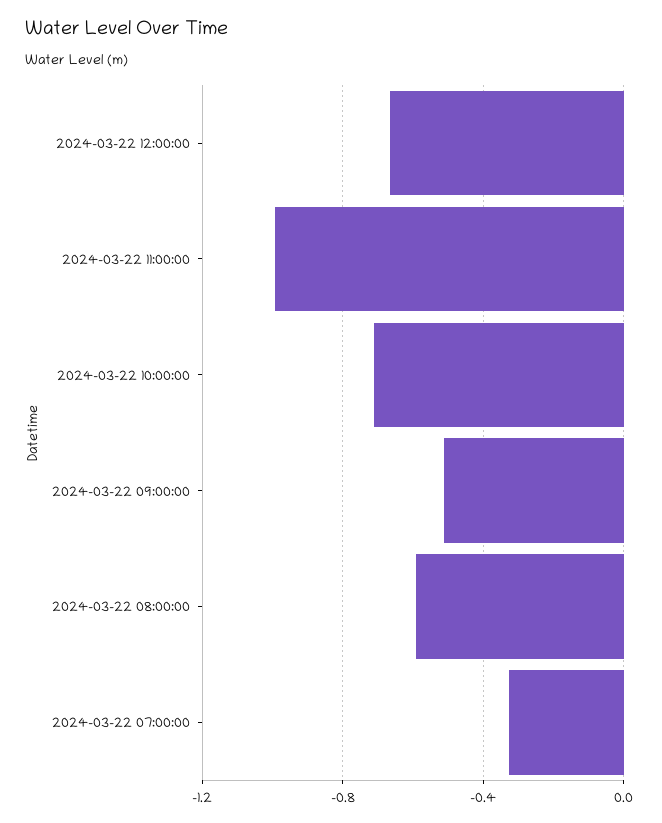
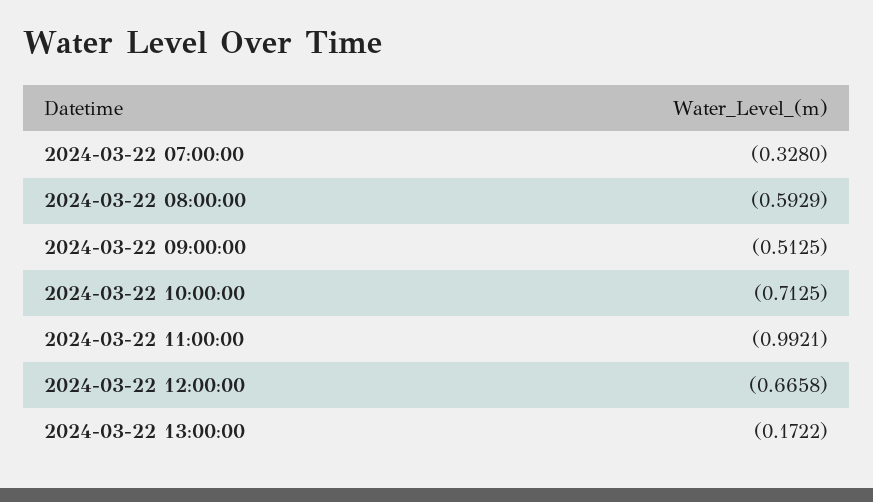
2024-03-22 13:00:00: none -> -0.1722

